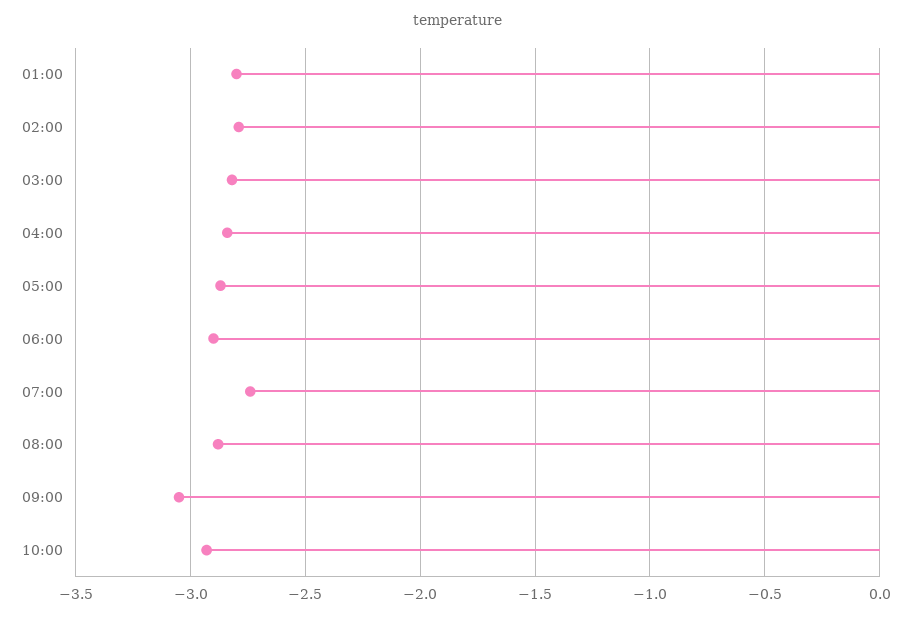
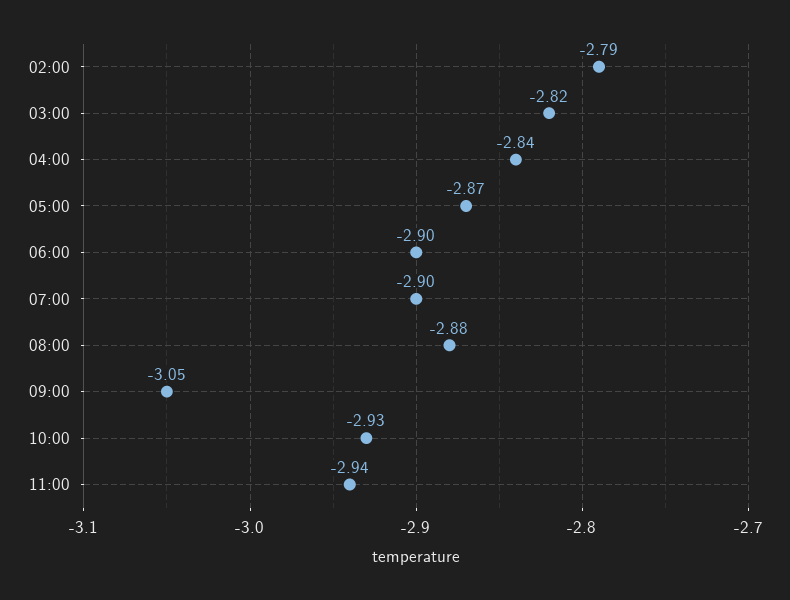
01:00: -2.8 -> none
07:00: -2.75 -> -2.9
11:00: none -> -2.94

